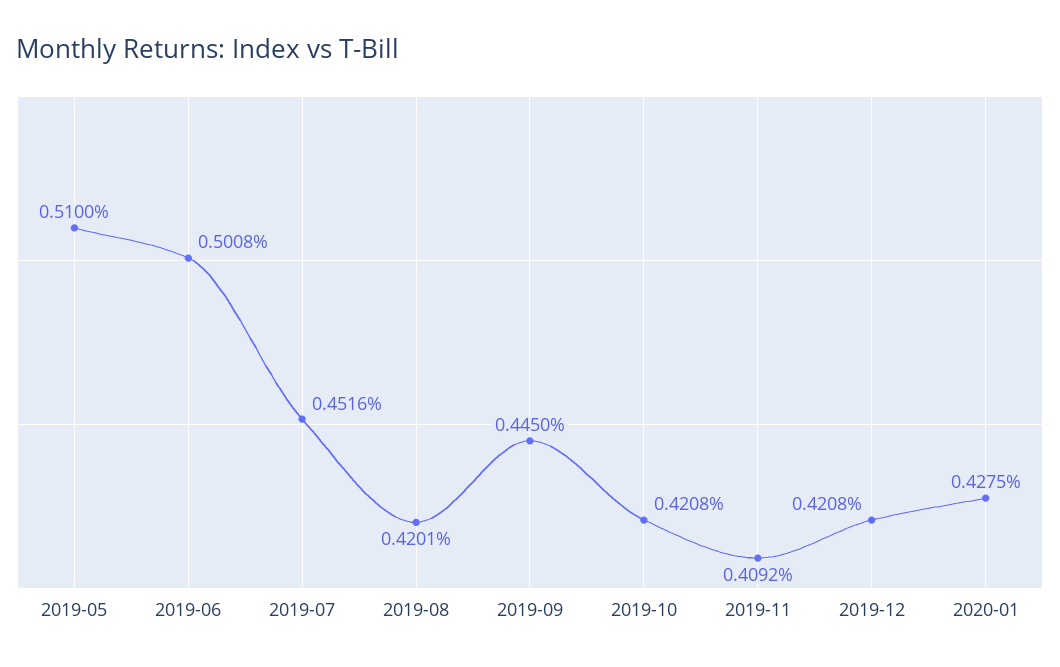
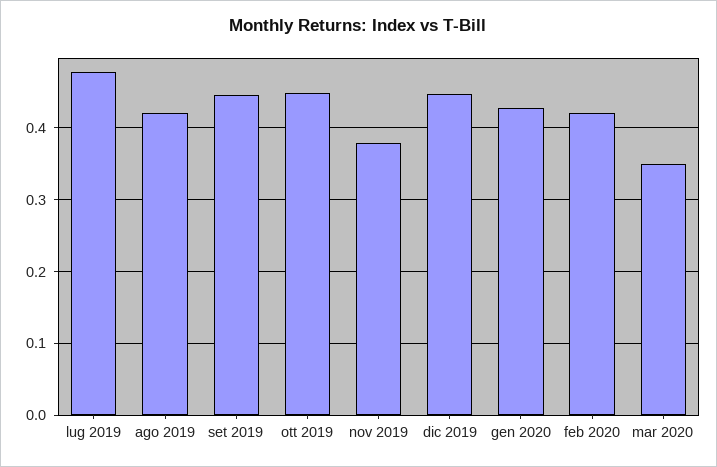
2019-05: 0.51 -> none
2019-06: 0.5008 -> none
2019-07: 0.4516 -> 0.48
2019-10: 0.4208 -> 0.45
2019-11: 0.4092 -> 0.38
2019-12: 0.4208 -> 0.45
feb 2020: none -> 0.42
mar 2020: none -> 0.35

